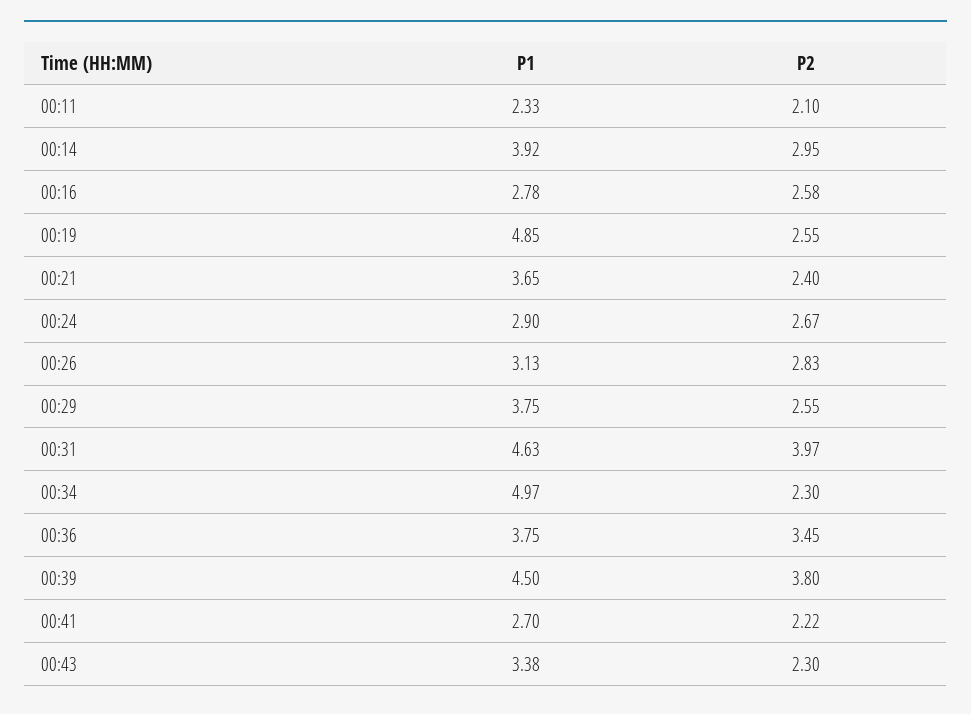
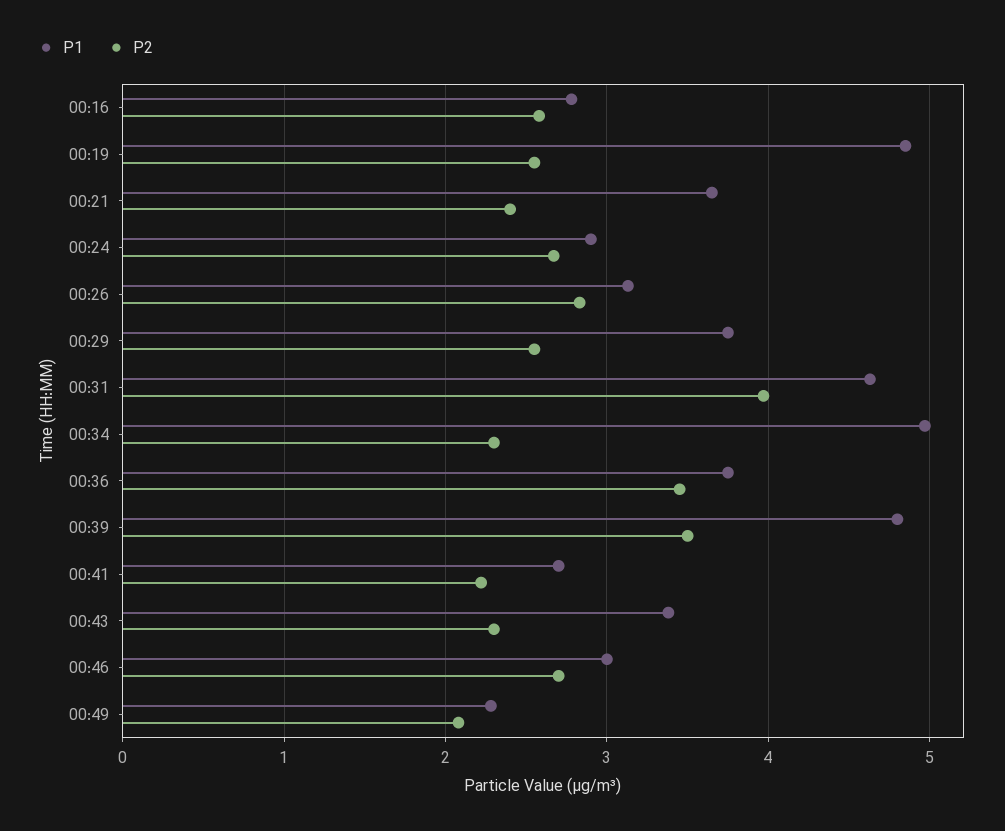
P1, 00:11: 2.33 -> none
P2, 00:11: 2.1 -> none
P1, 00:14: 3.92 -> none
P2, 00:14: 2.95 -> none
P1, 00:39: 4.5 -> 4.8
P2, 00:39: 3.8 -> 3.5
P1, 00:46: none -> 3
P2, 00:46: none -> 2.7
P1, 00:49: none -> 2.3
P2, 00:49: none -> 2.1

